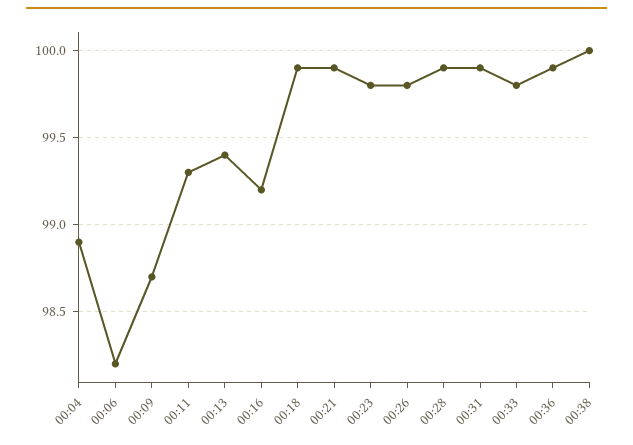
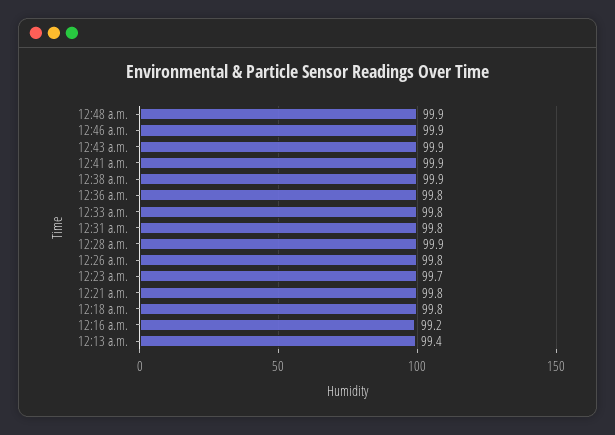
00:04: 98.9 -> none
00:06: 98.2 -> none
00:09: 98.7 -> none
00:11: 99.3 -> none
00:18: 99.9 -> 99.8
00:21: 99.9 -> 99.8
00:23: 99.8 -> 99.7
00:31: 99.9 -> 99.8
00:36: 99.9 -> 99.8
00:38: 100 -> 99.9
12:48 a.m.: none -> 99.9
12:46 a.m.: none -> 99.9
12:43 a.m.: none -> 99.9
12:41 a.m.: none -> 99.9

